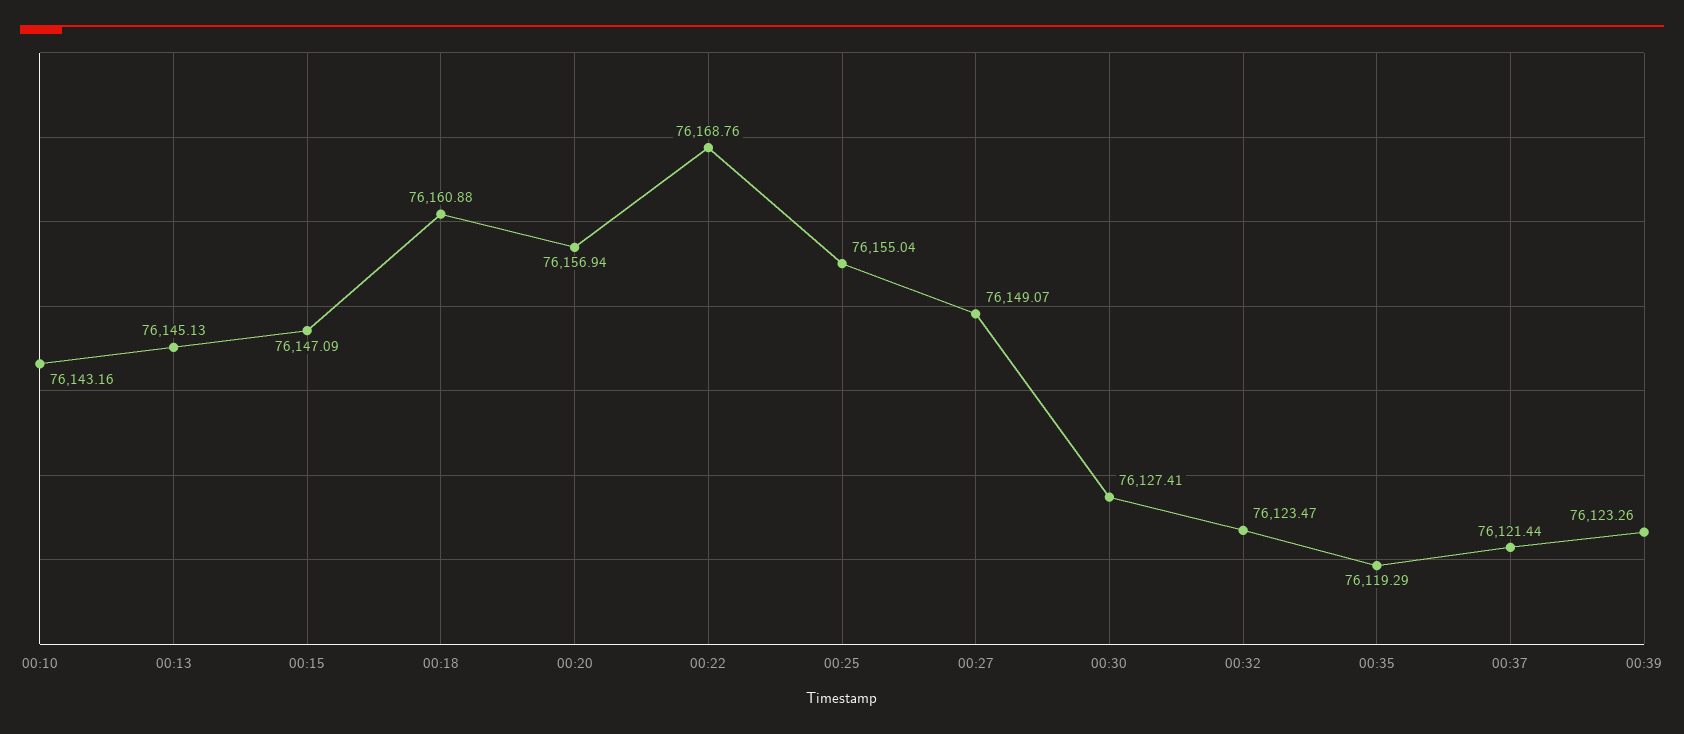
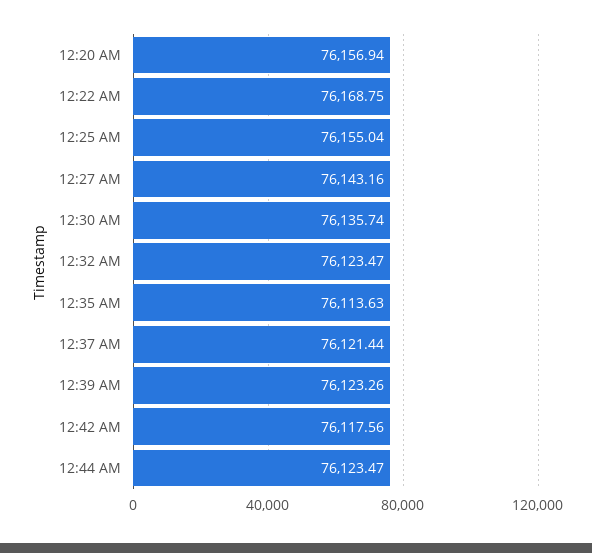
00:10: 76143.16 -> none
00:13: 76145.13 -> none
00:15: 76147.09 -> none
00:18: 76160.88 -> none
00:22: 76168.76 -> 76168.75
00:27: 76149.07 -> 76143.16
00:30: 76127.41 -> 76135.74
00:35: 76119.29 -> 76113.63
12:42 AM: none -> 76117.56
12:44 AM: none -> 76123.47

